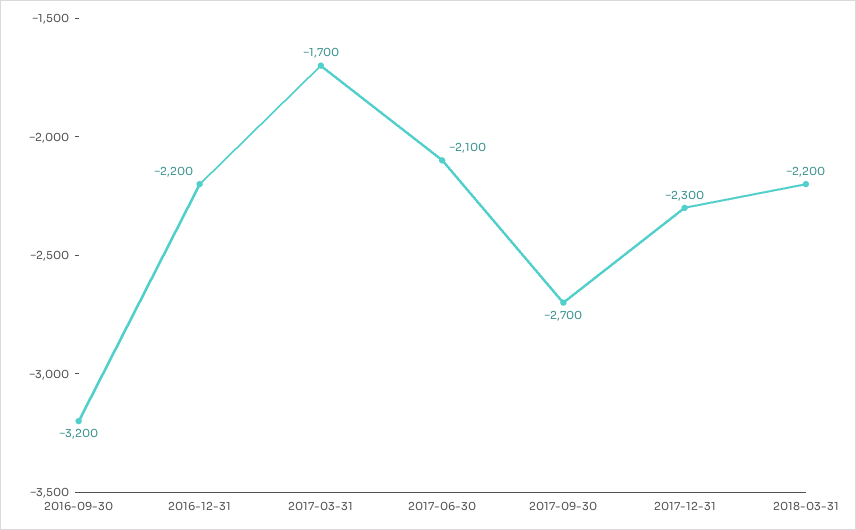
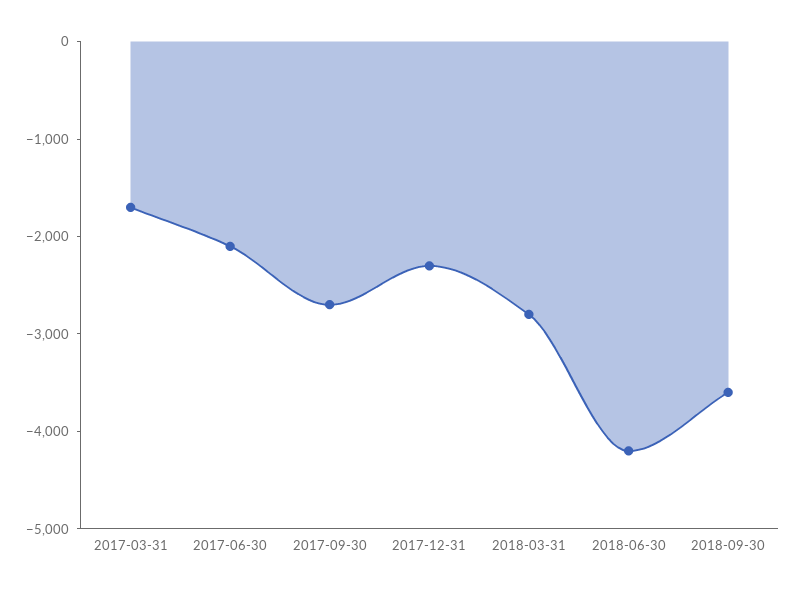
2016-09-30: -3200 -> none
2016-12-31: -2200 -> none
2018-03-31: -2200 -> -2800
2018-06-30: none -> -4200
2018-09-30: none -> -3600

